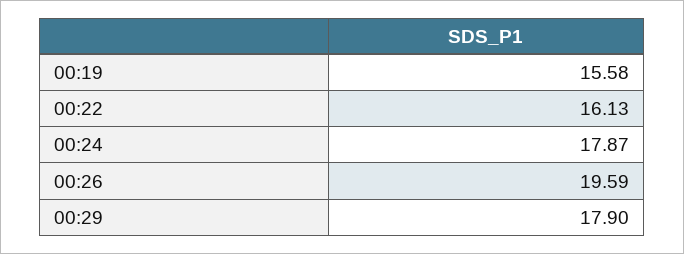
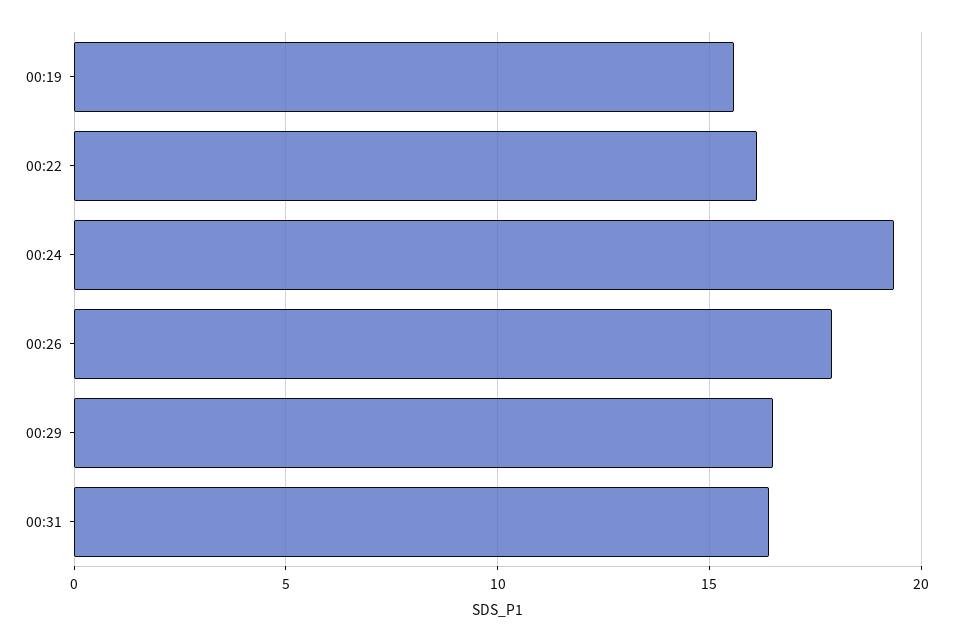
00:24: 17.87 -> 19.5
00:26: 19.59 -> 18
00:29: 17.9 -> 16.5
00:31: none -> 16.5

